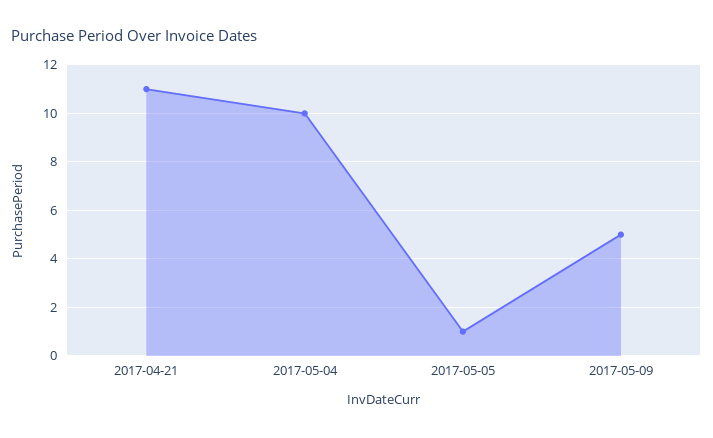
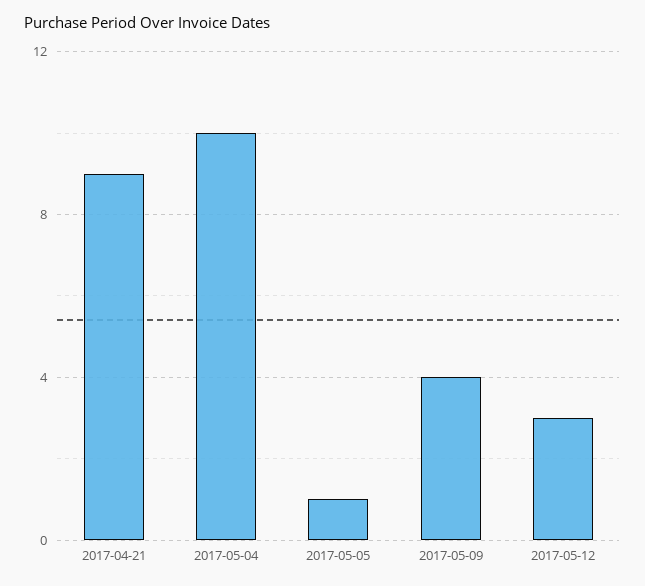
2017-04-21: 11 -> 9
2017-05-09: 5 -> 4
2017-05-12: none -> 3

